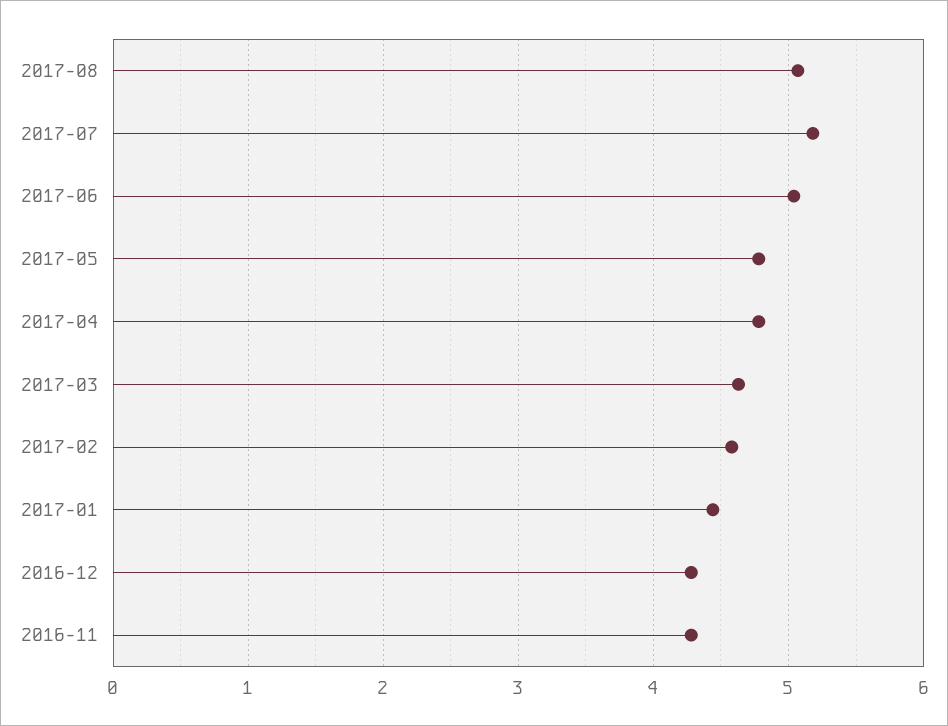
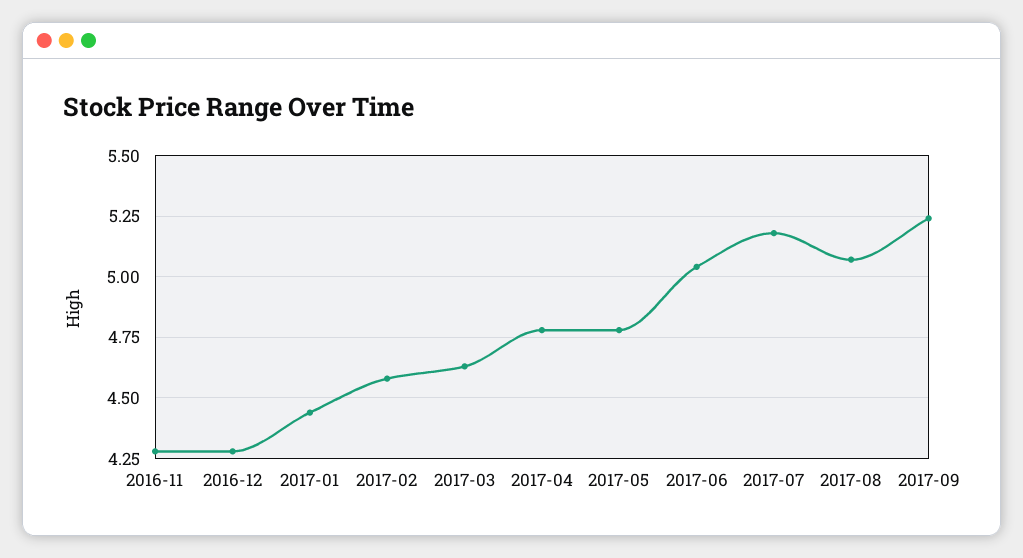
2017-09: none -> 5.25

